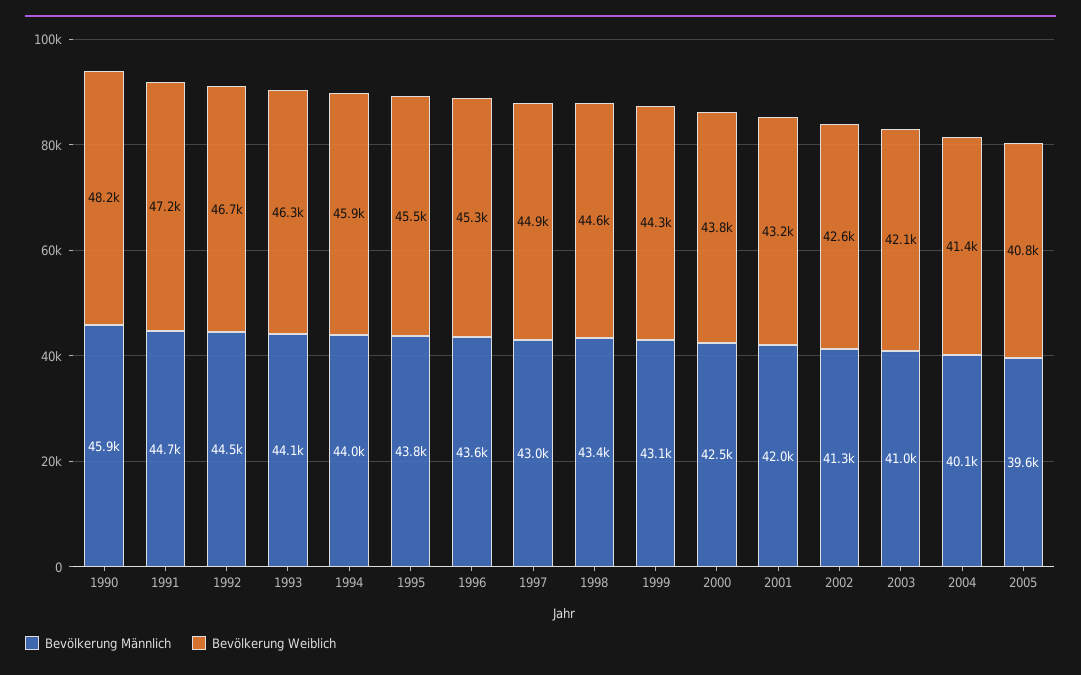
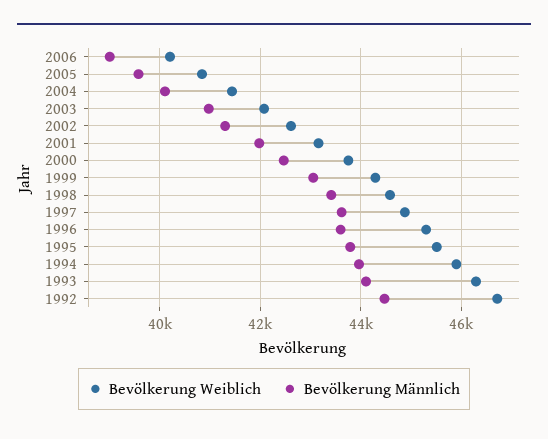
Bevölkerung Männlich, 1990: 45900 -> none
Bevölkerung Weiblich, 1990: 48200 -> none
Bevölkerung Männlich, 1991: 44700 -> none
Bevölkerung Weiblich, 1991: 47200 -> none
Bevölkerung Männlich, 1997: 43000 -> 43600
Bevölkerung Weiblich, 2006: none -> 40200
Bevölkerung Männlich, 2006: none -> 39000

